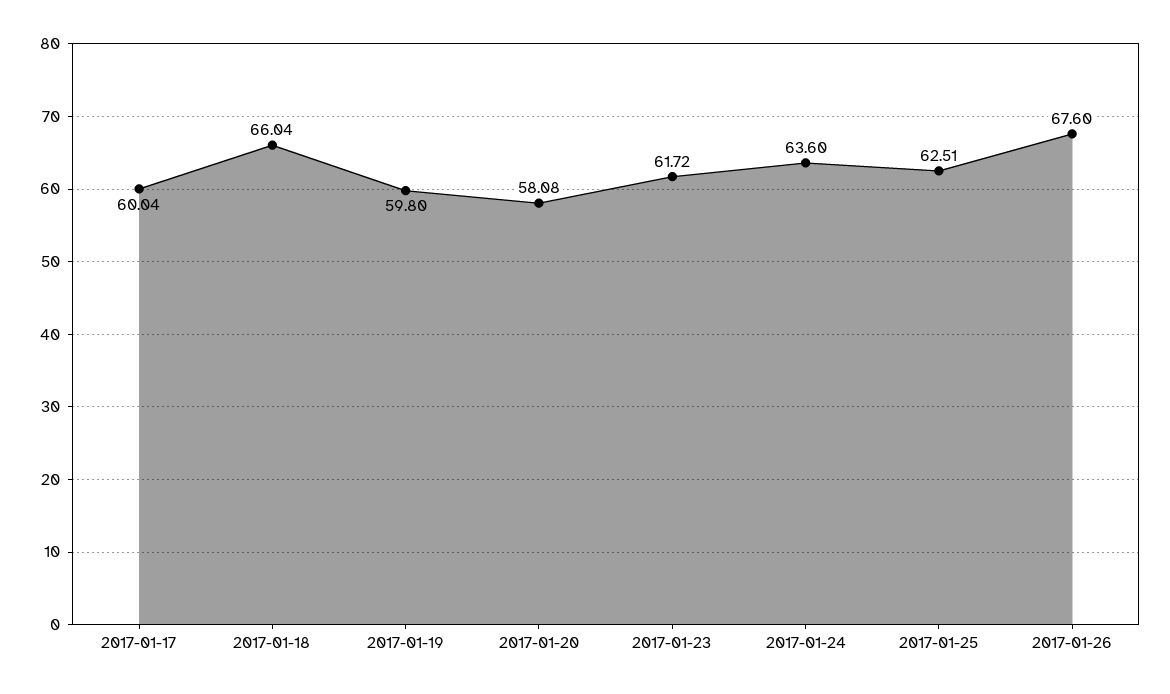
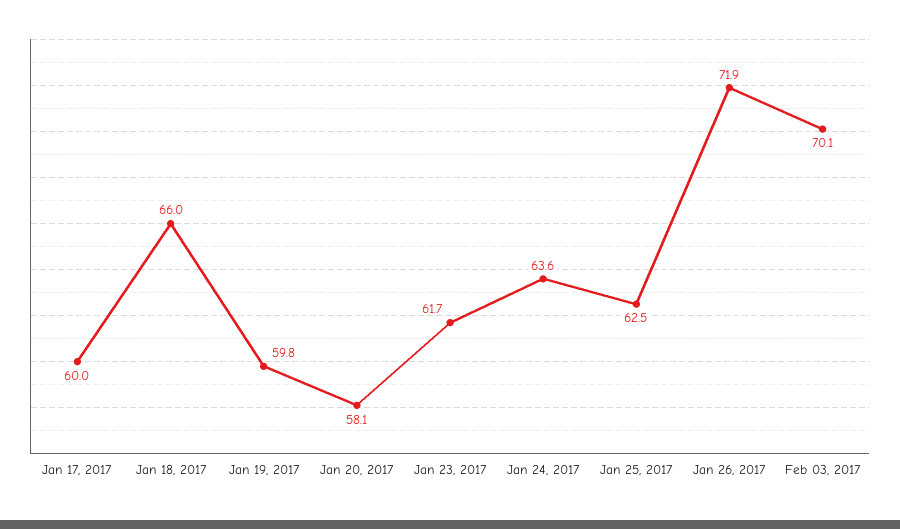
2017-01-26: 67.6 -> 71.9
Feb 03, 2017: none -> 70.1

